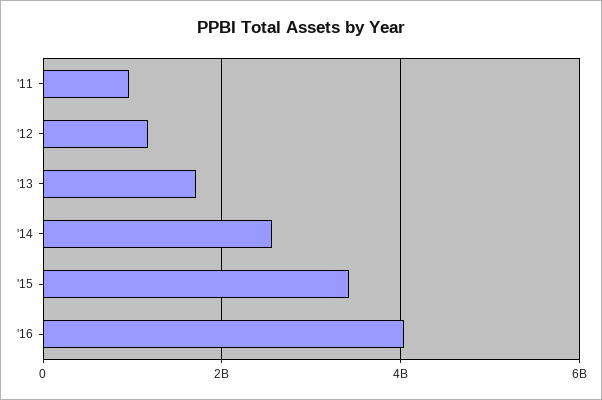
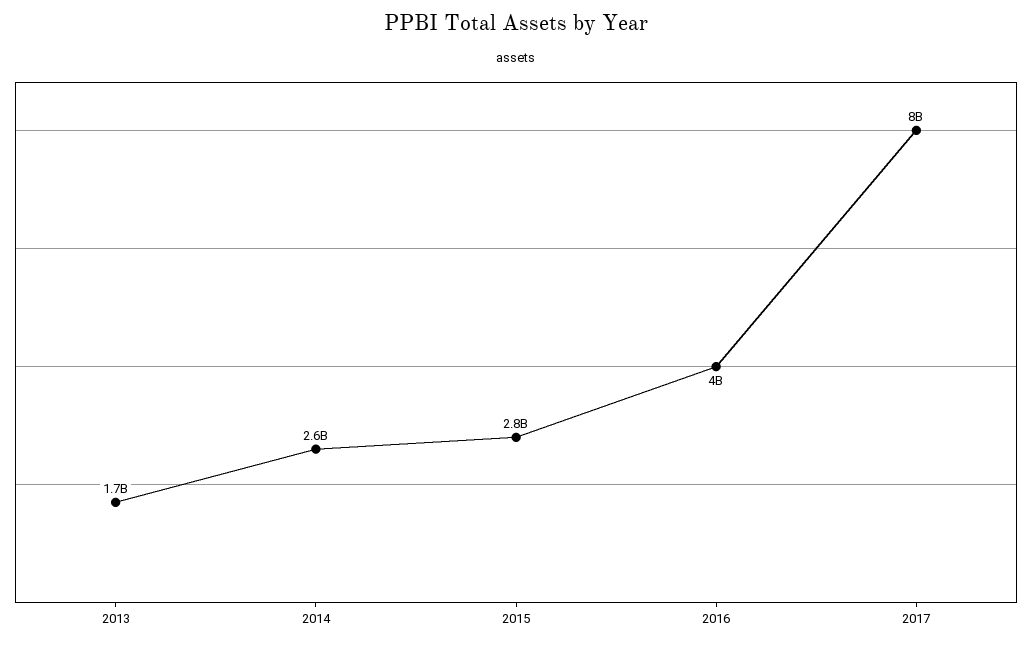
'11: 1000000000 -> none
'12: 1200000000 -> none
'15: 3400000000 -> 2800000000
2017: none -> 8000000000

